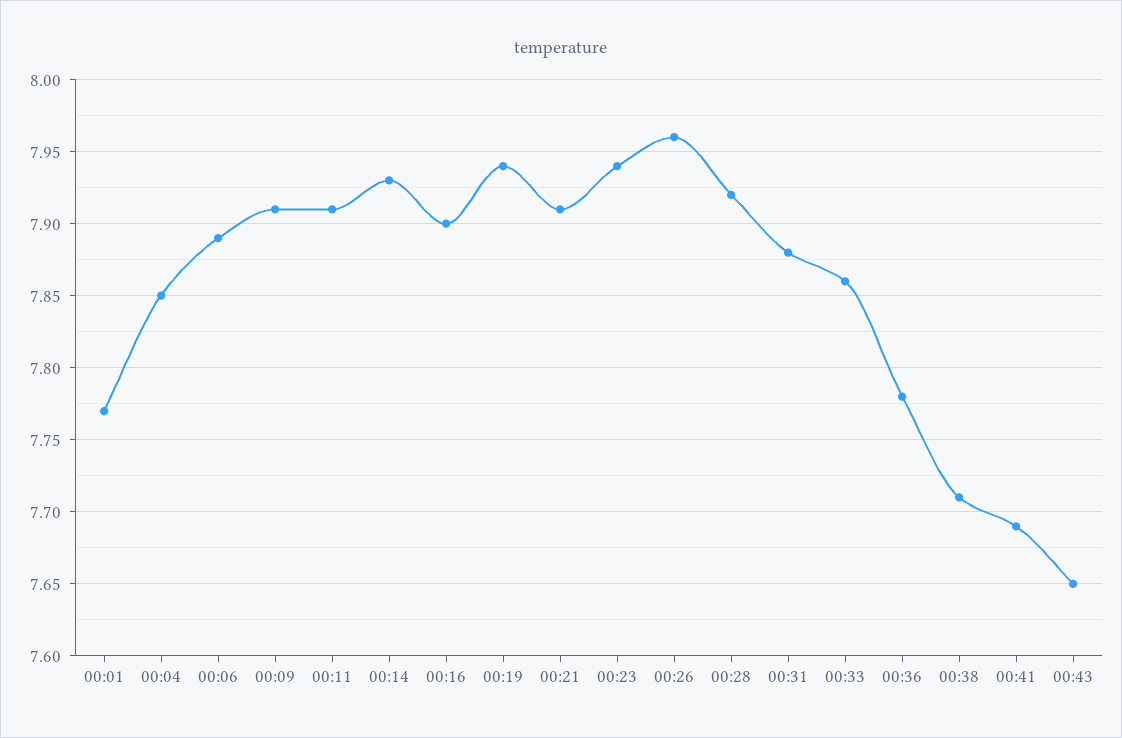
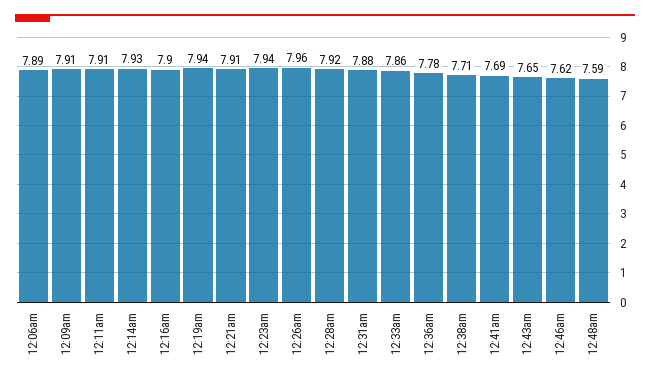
00:01: 7.77 -> none
00:04: 7.85 -> none
12:46am: none -> 7.62
12:48am: none -> 7.59

